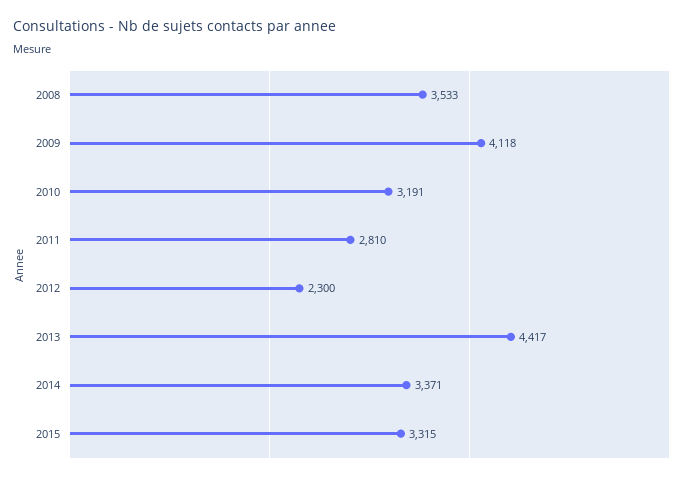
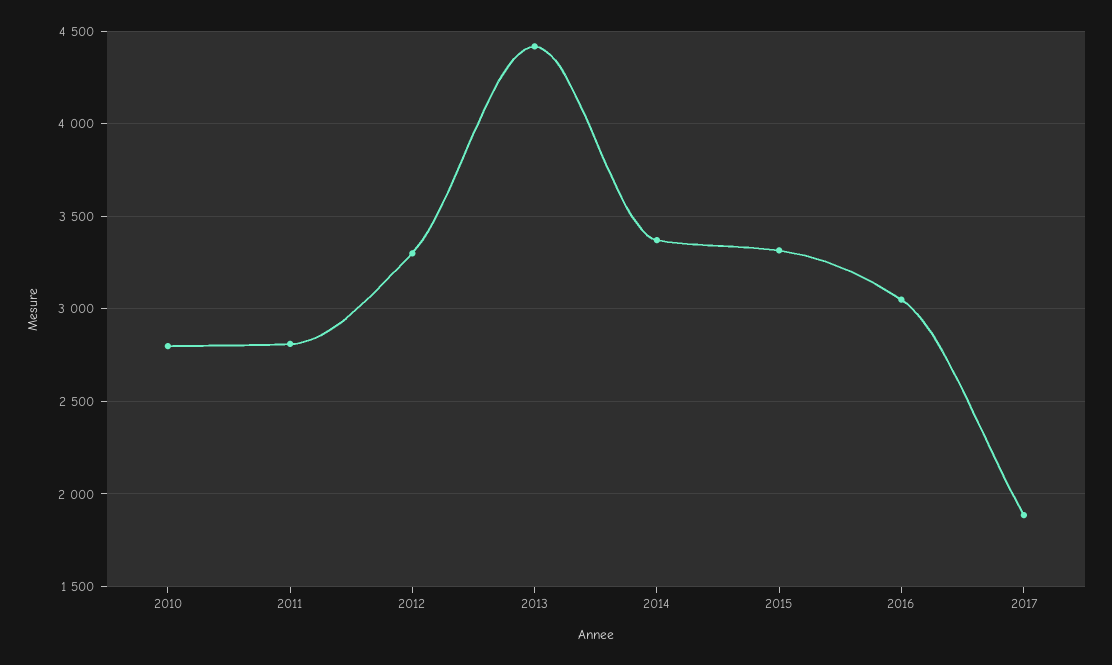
2008: 3533 -> none
2009: 4118 -> none
2010: 3191 -> 2800
2012: 2300 -> 3300
2016: none -> 3050
2017: none -> 1900

